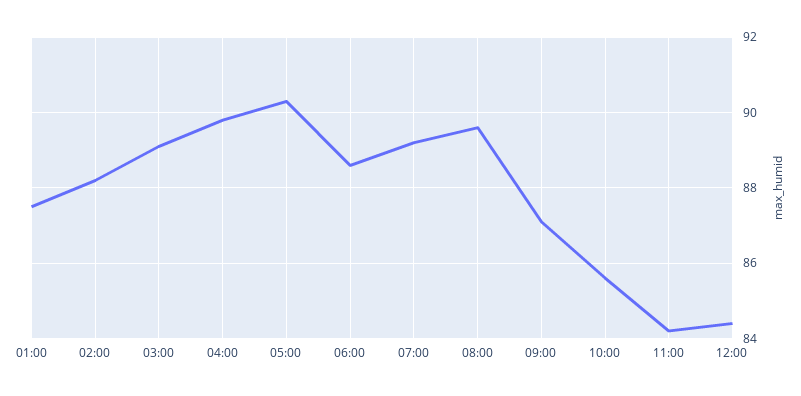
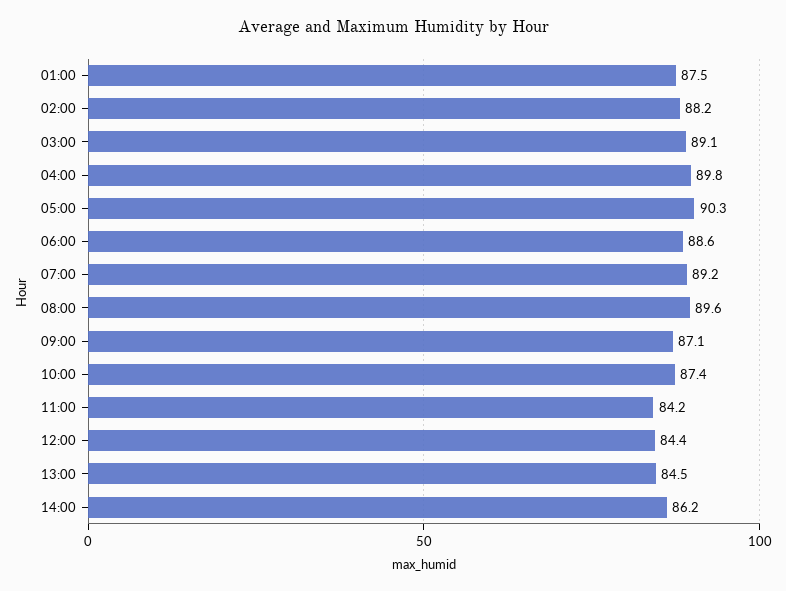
10:00: 85.5 -> 87.4
13:00: none -> 84.5
14:00: none -> 86.2

